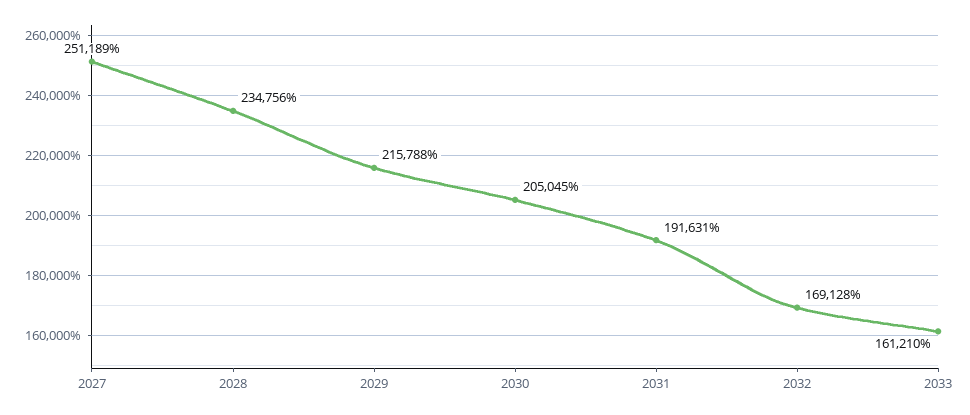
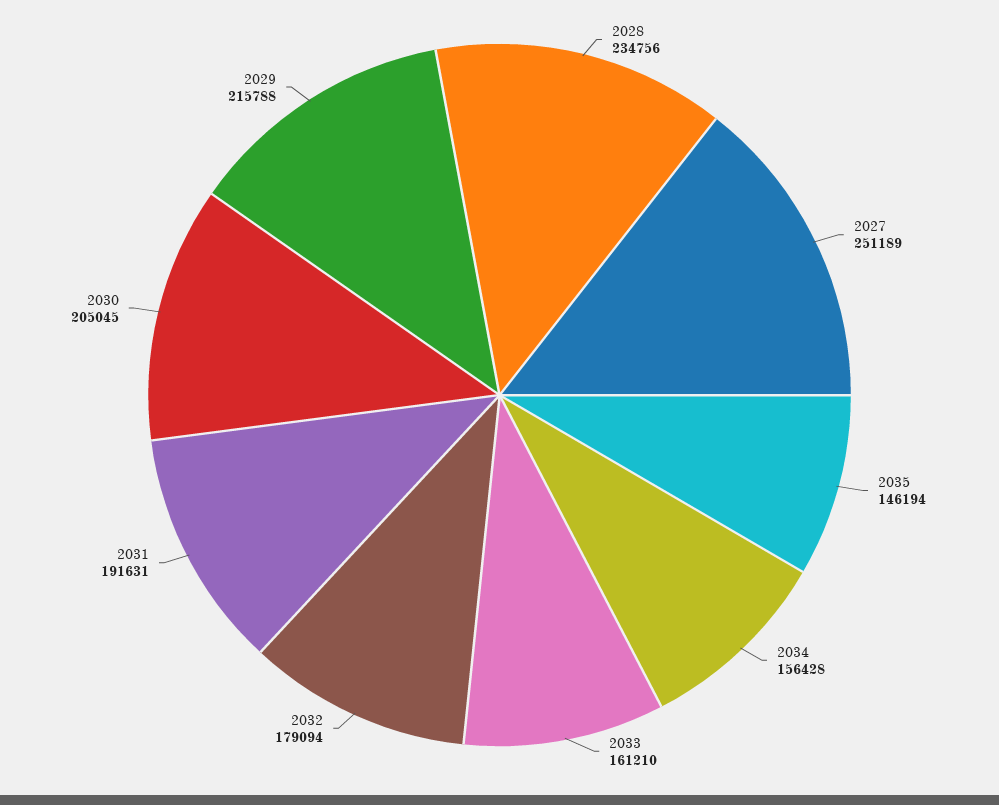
2032: 169128 -> 179094
2035: none -> 146194
2034: none -> 156428

